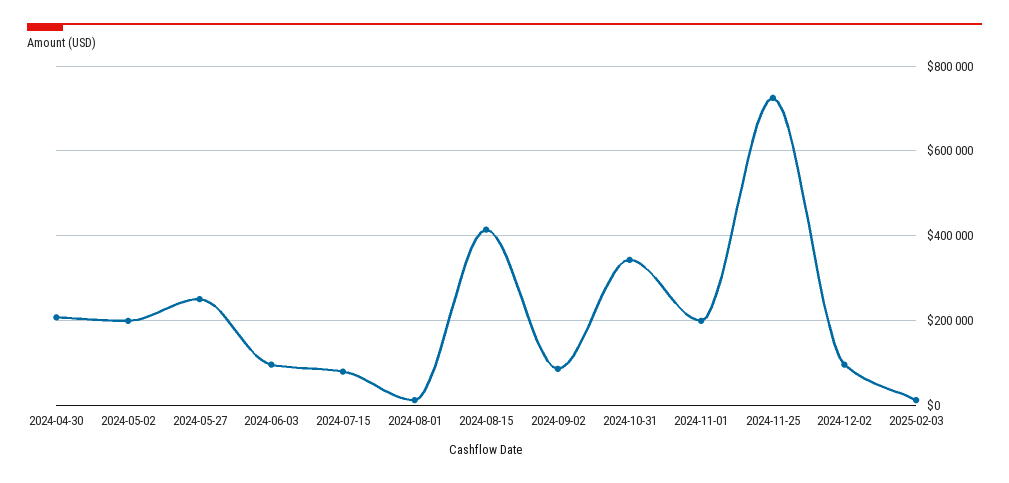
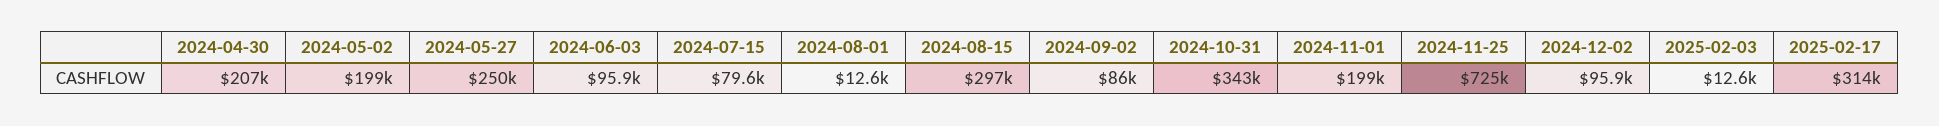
2024-08-15: 420000 -> 297000
2025-02-17: none -> 314000

